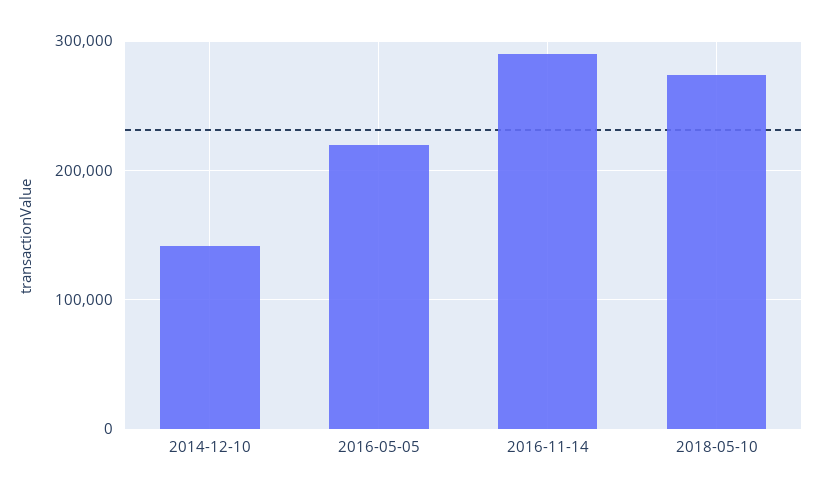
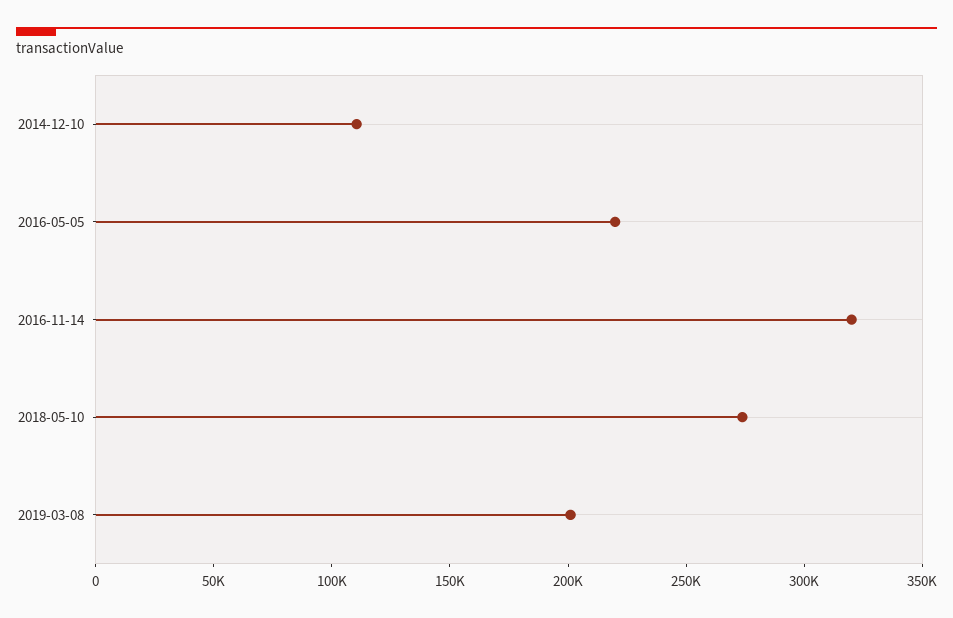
2014-12-10: 140000 -> 110000
2016-11-14: 290000 -> 320000
2019-03-08: none -> 200000

